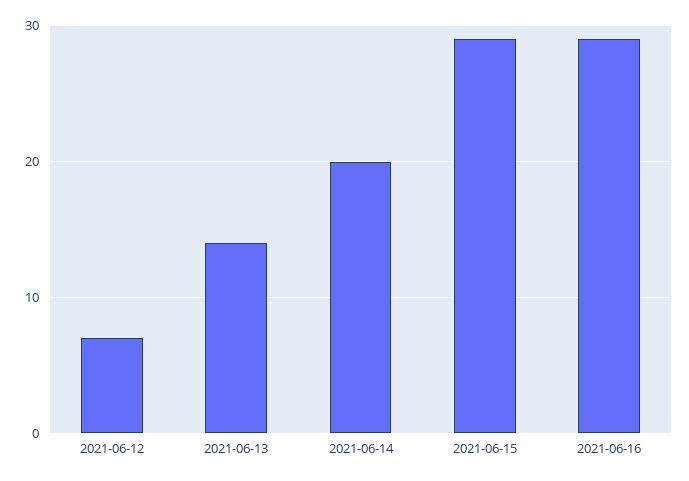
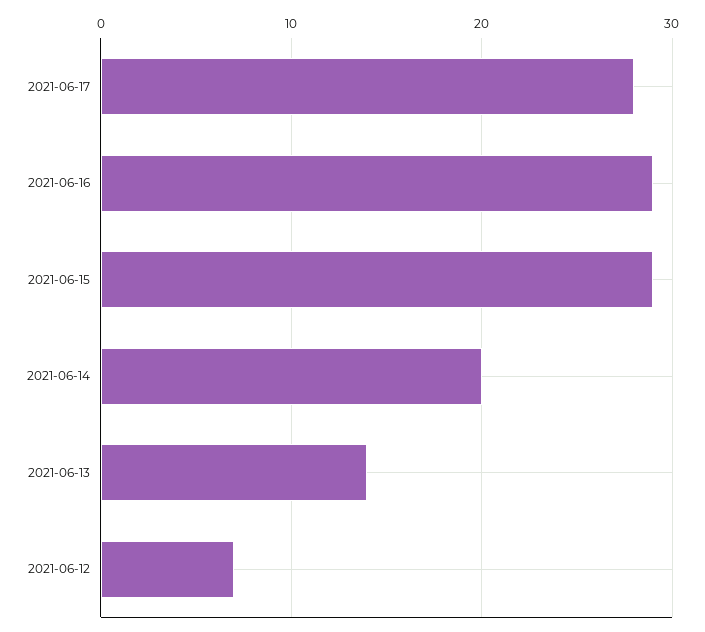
2021-06-17: none -> 28

